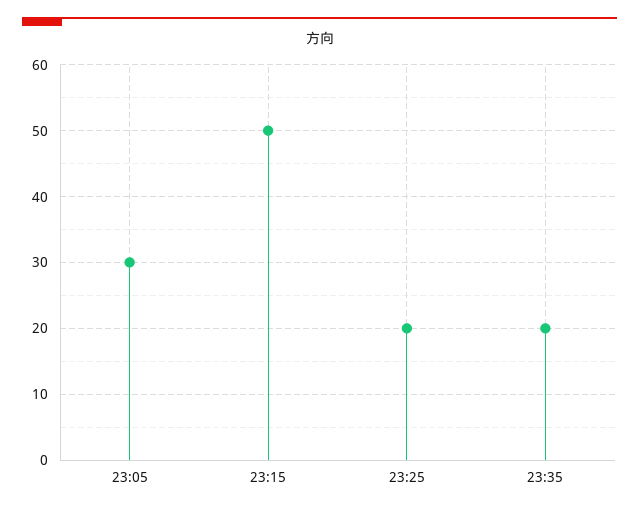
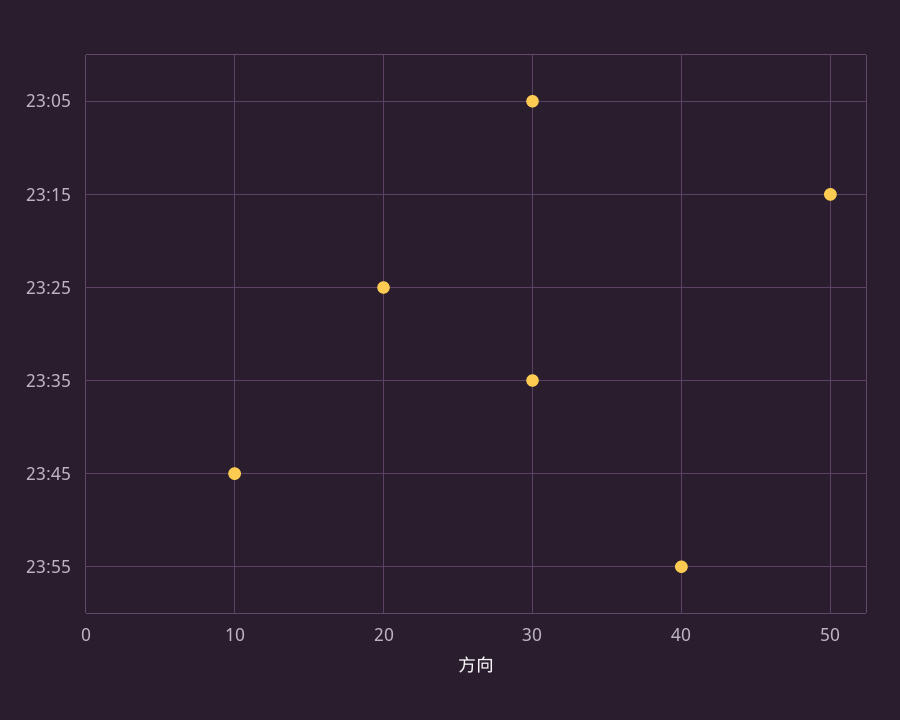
23:35: 20 -> 30
23:45: none -> 10
23:55: none -> 40

